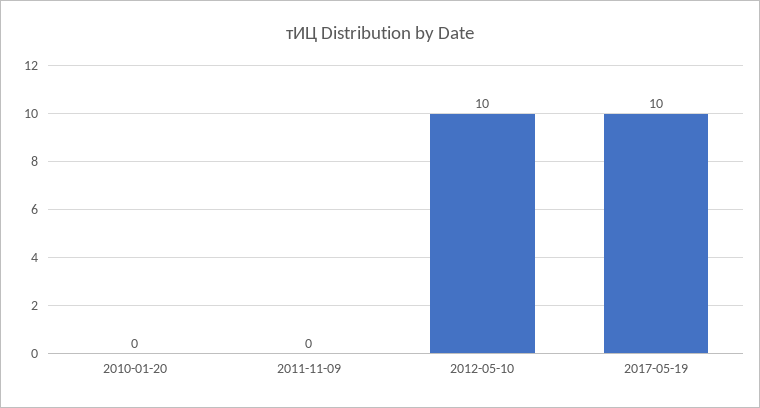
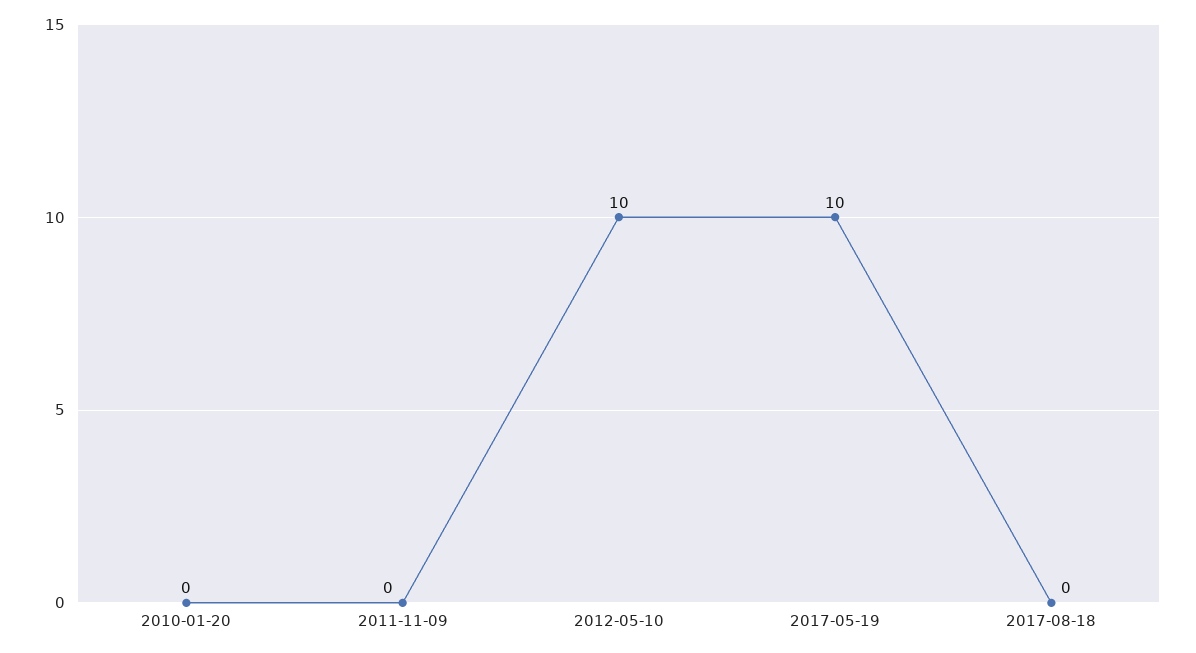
2017-08-18: none -> 0

